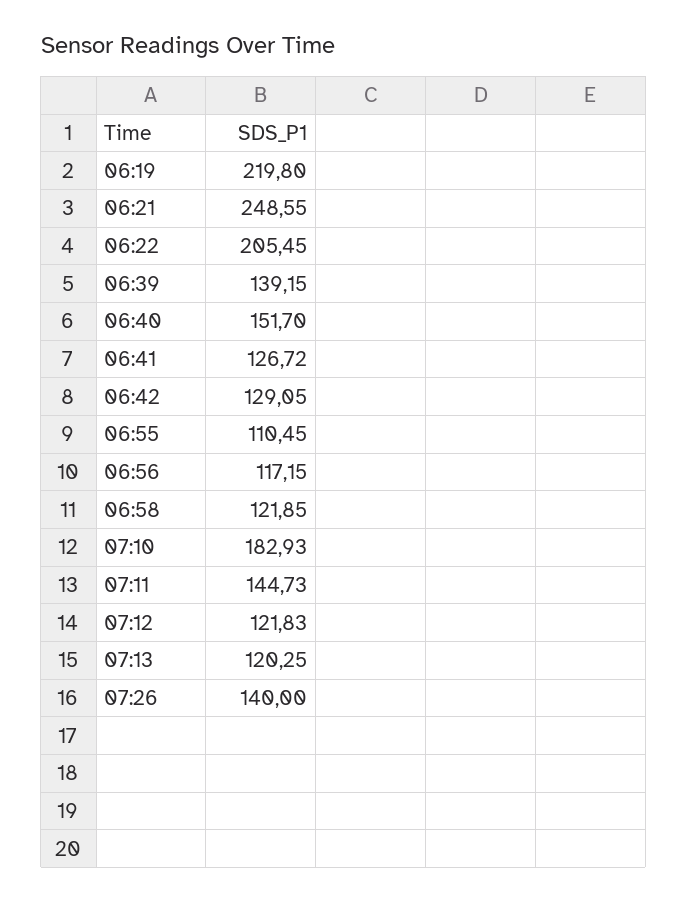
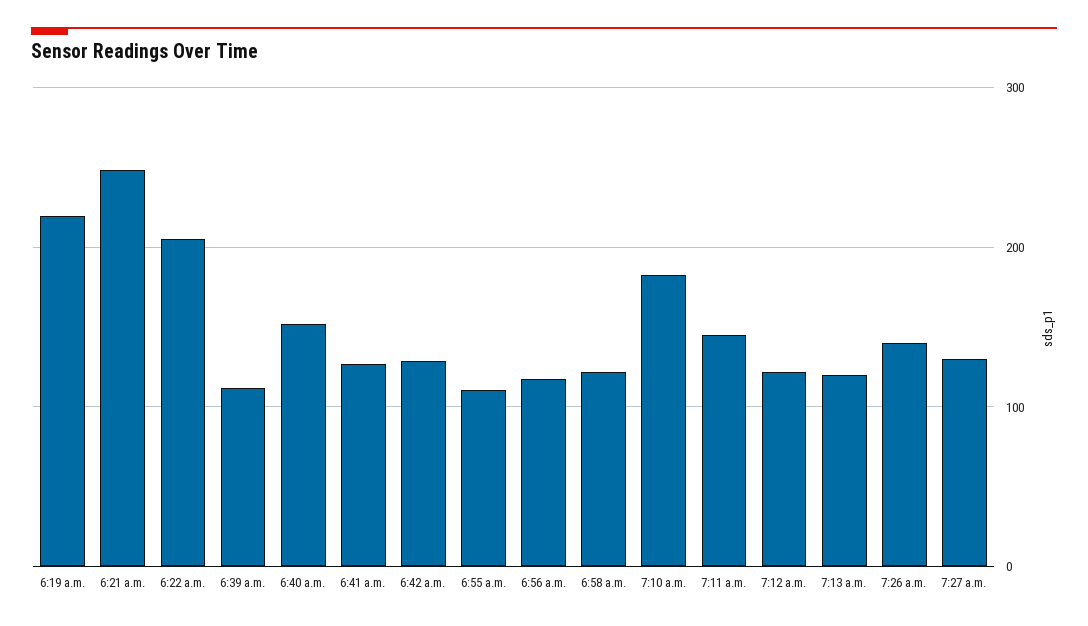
06:39: 139.15 -> 110
7:27 a.m.: none -> 130

